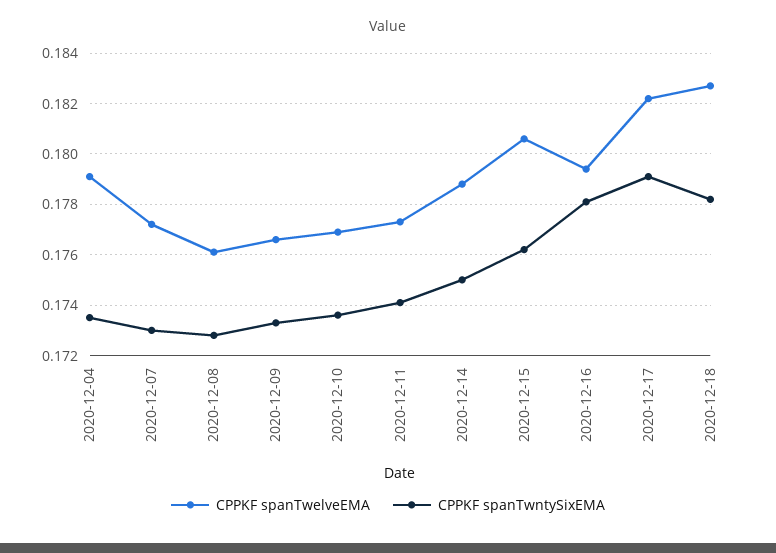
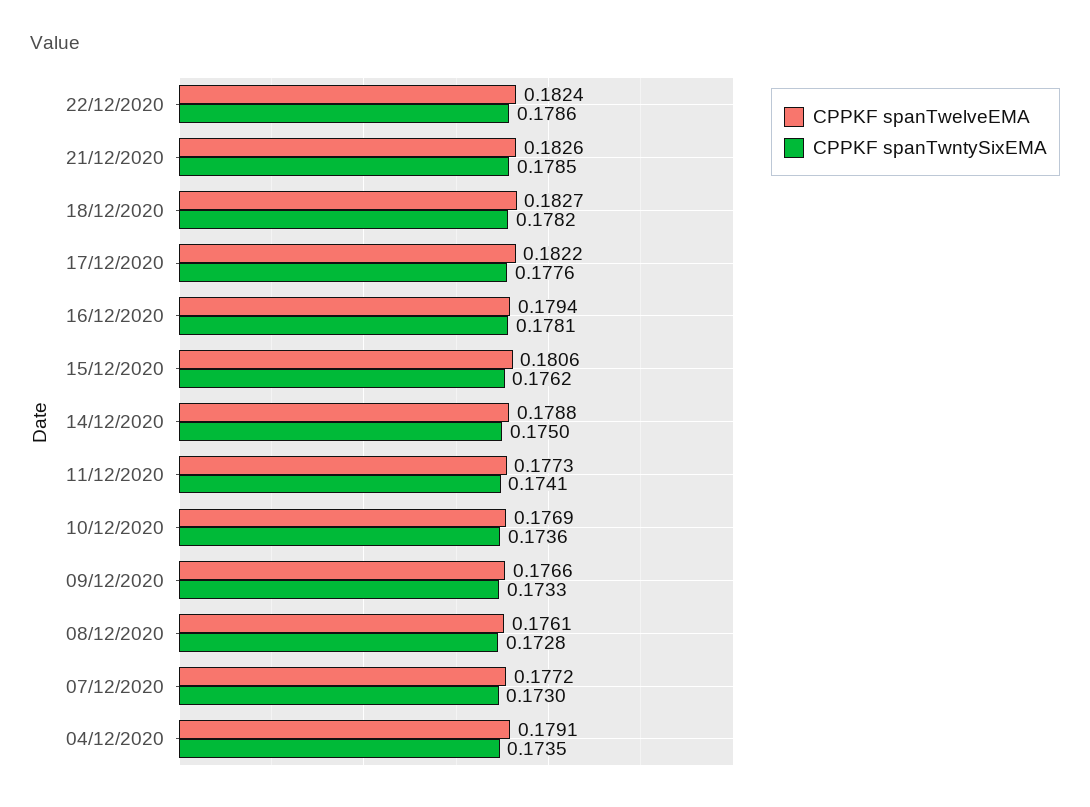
CPPKF spanTwntySixEMA, 2020-12-17: 0.179 -> 0.1776
CPPKF spanTwelveEMA, 22/12/2020: none -> 0.1824
CPPKF spanTwntySixEMA, 22/12/2020: none -> 0.1786
CPPKF spanTwelveEMA, 21/12/2020: none -> 0.1826
CPPKF spanTwntySixEMA, 21/12/2020: none -> 0.1785

